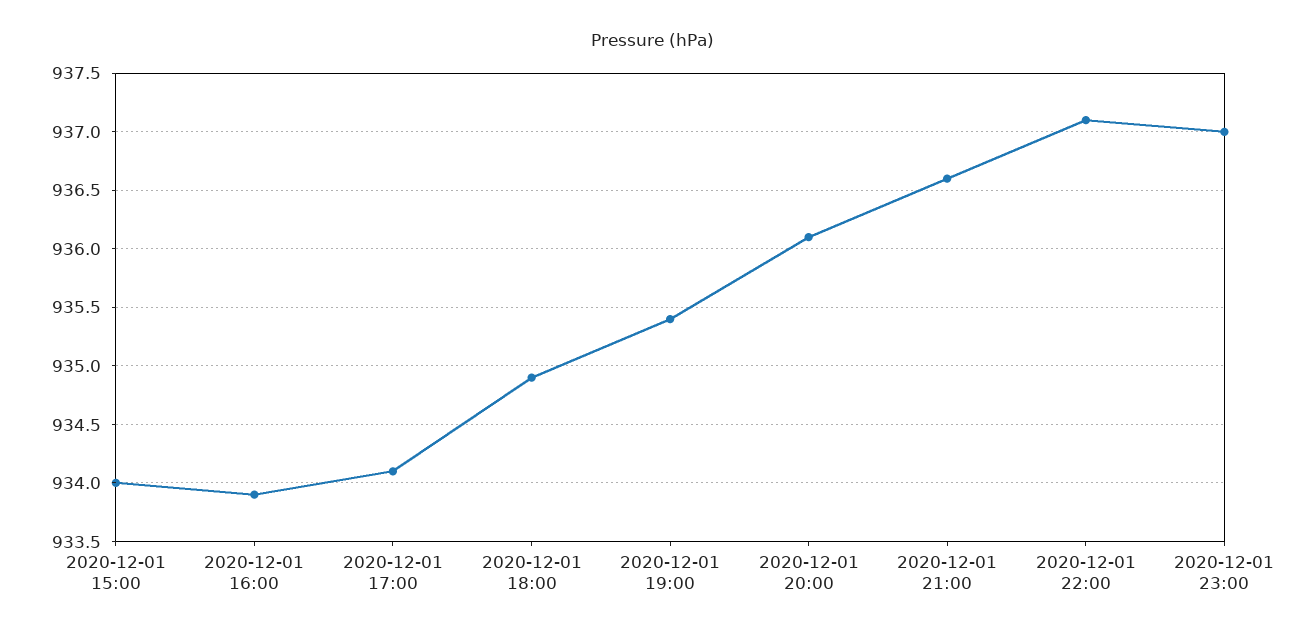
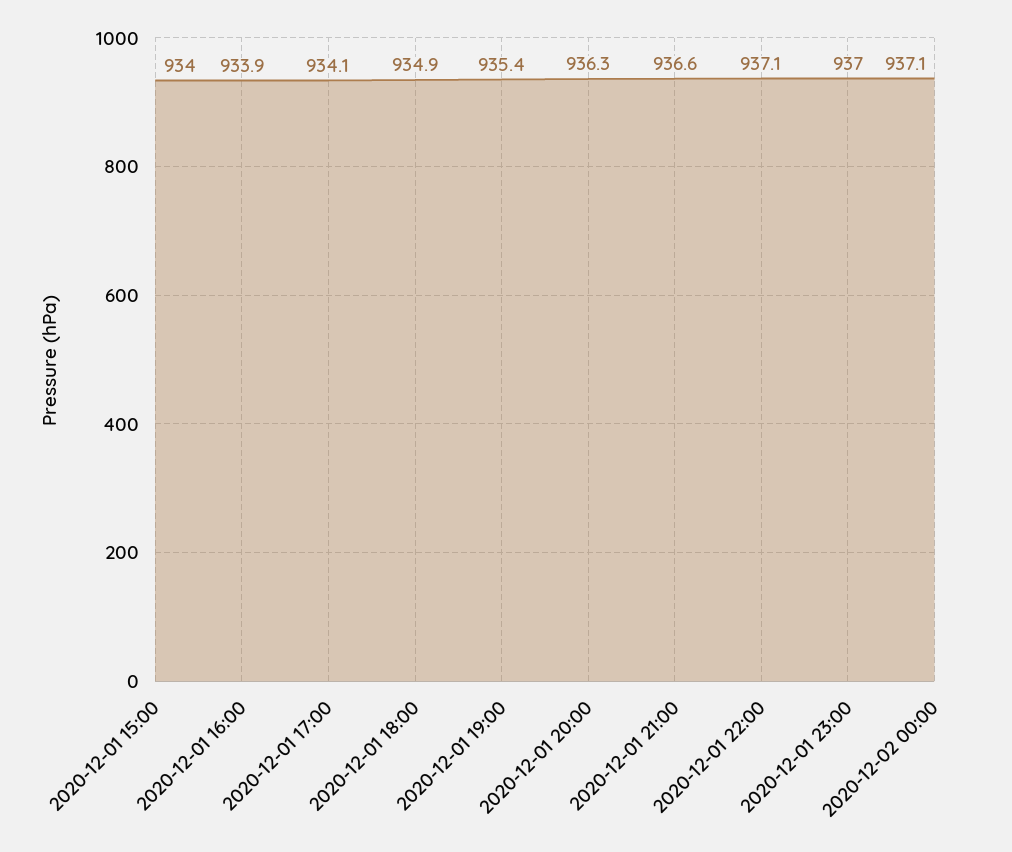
2020-12-01 20:00: 936.1 -> 936.3
2020-12-02 00:00: none -> 937.1

